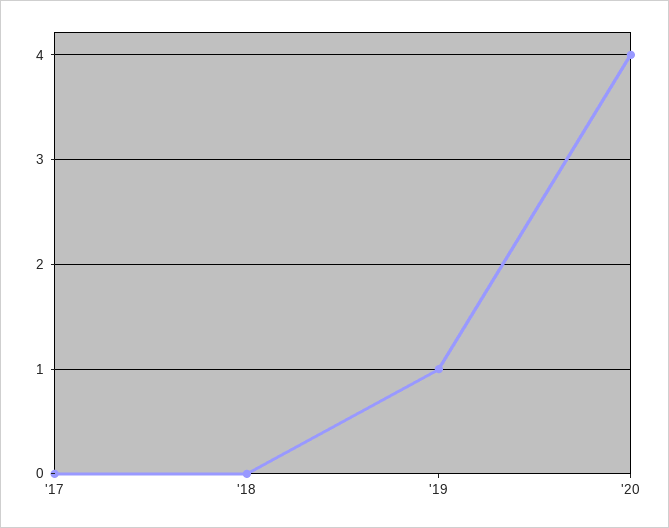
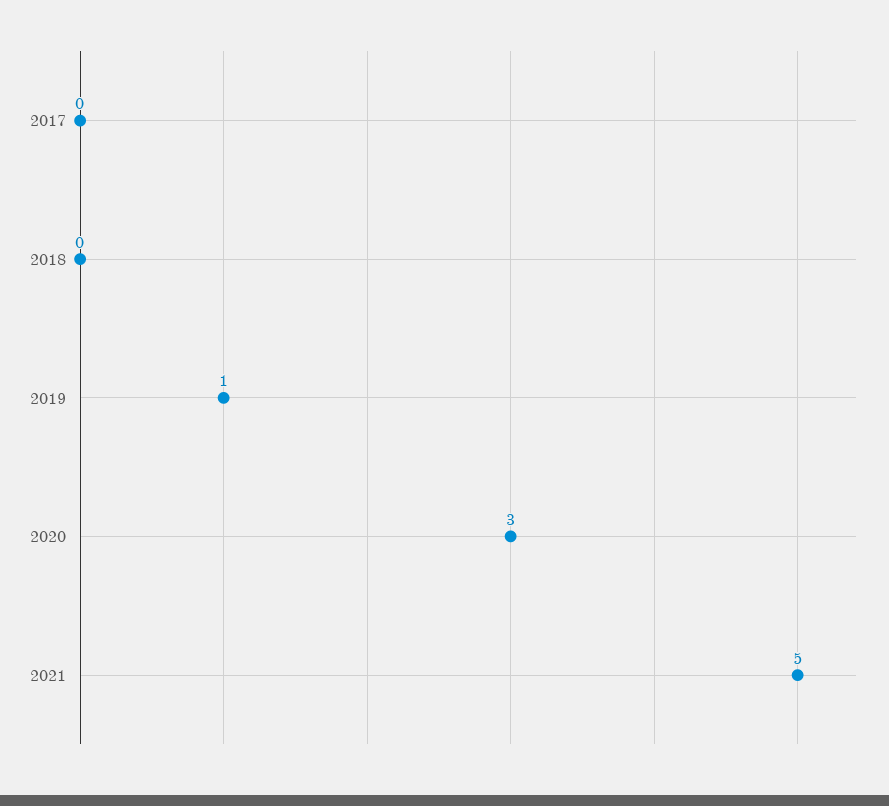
'20: 4 -> 3
2021: none -> 5

